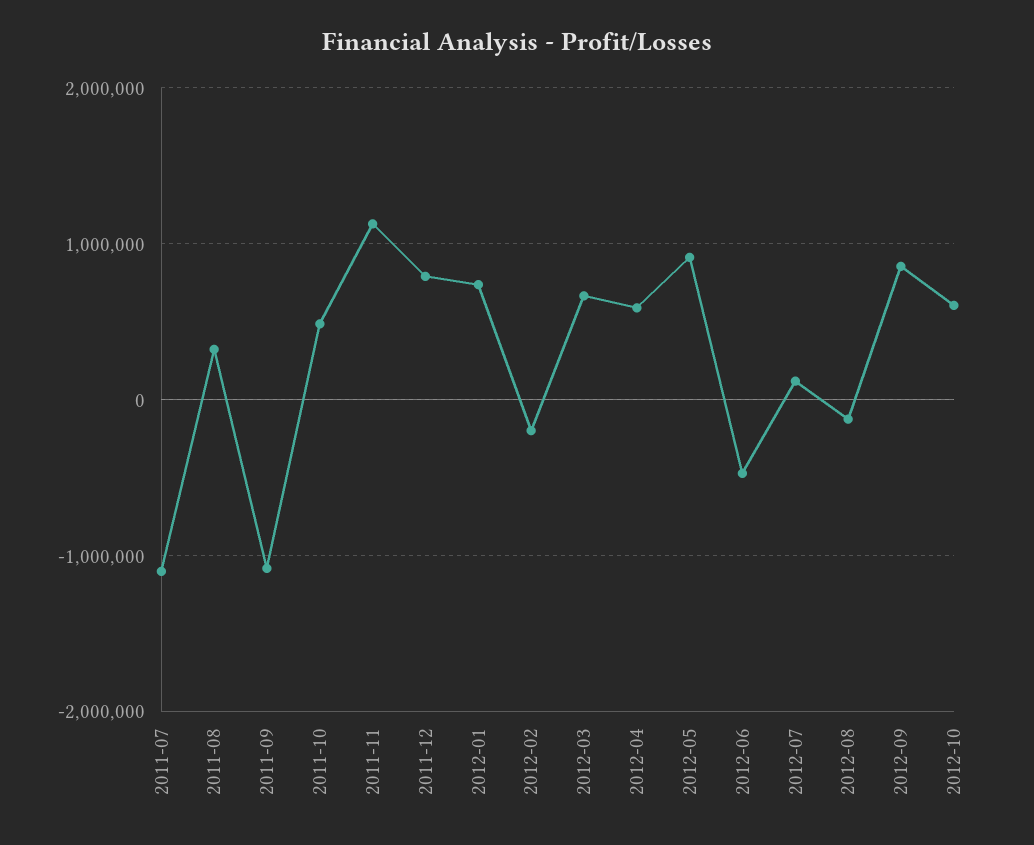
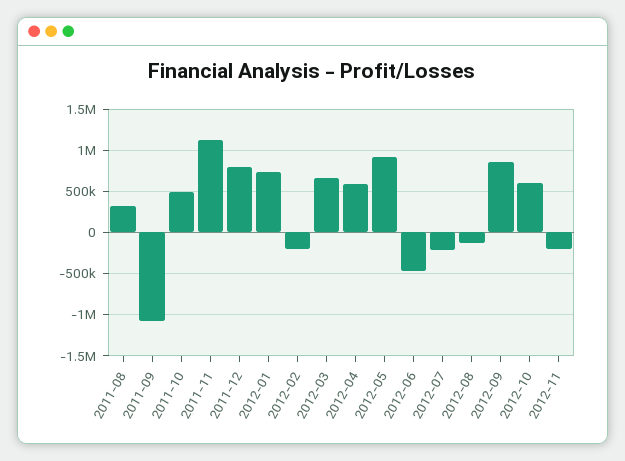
2011-07: -1100000 -> none
2012-07: 100000 -> -200000
2012-11: none -> -200000

